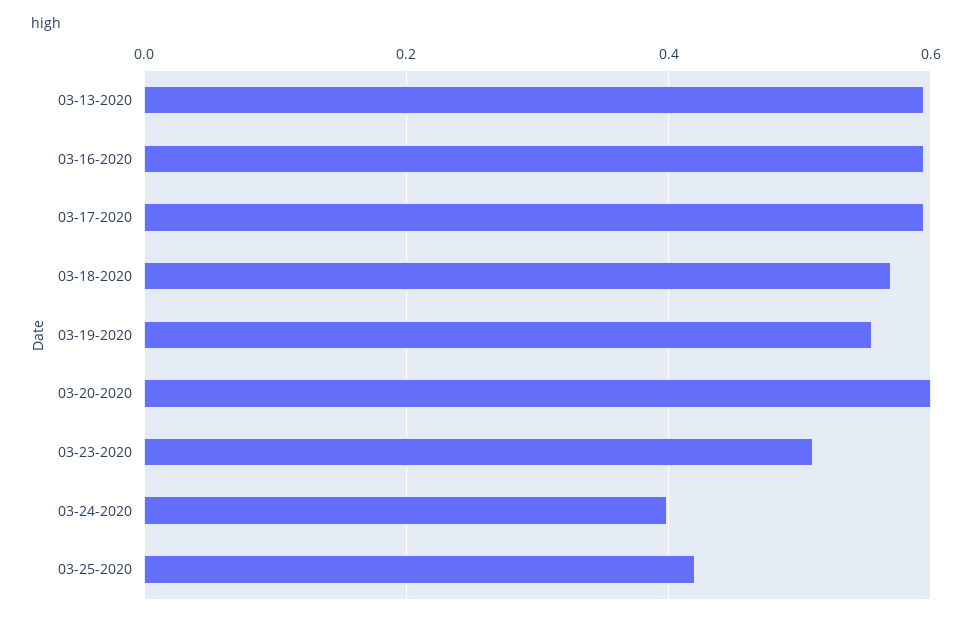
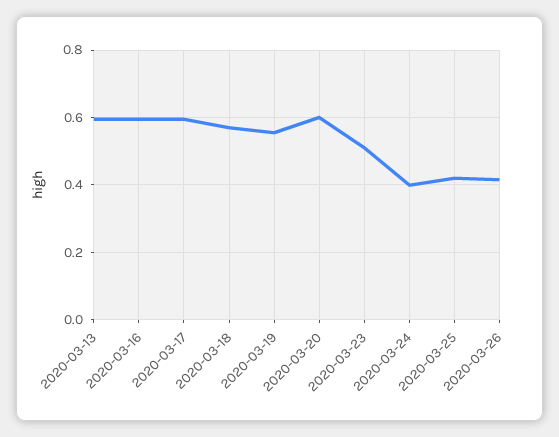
2020-03-26: none -> 0.42

